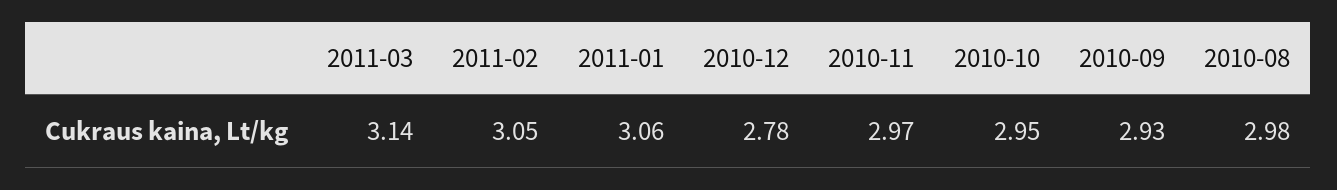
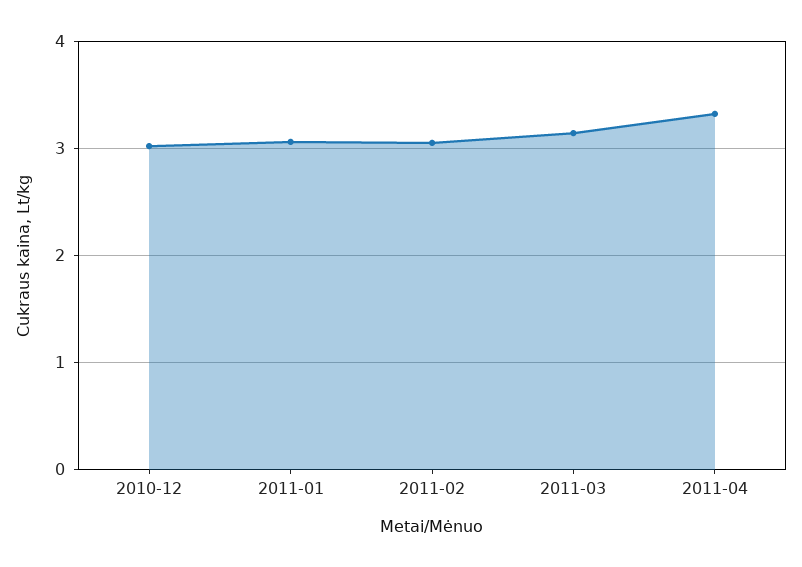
2010-12: 2.78 -> 3
2010-11: 2.97 -> none
2010-10: 2.95 -> none
2010-09: 2.93 -> none
2010-08: 2.98 -> none
2011-04: none -> 3.3

